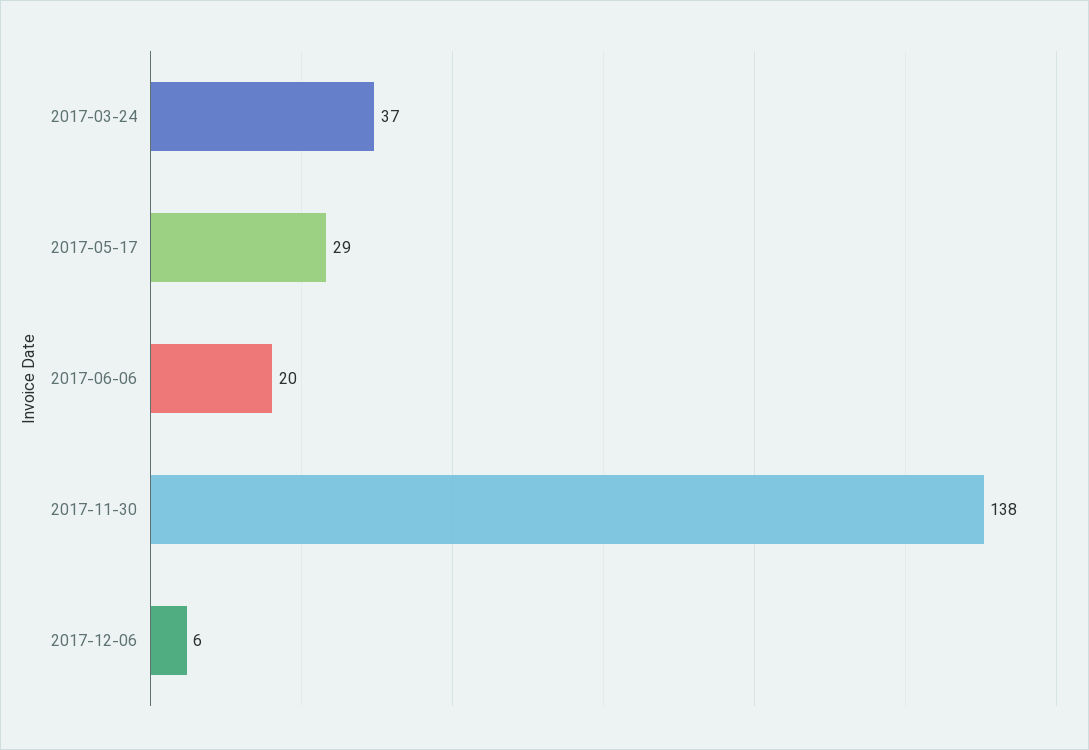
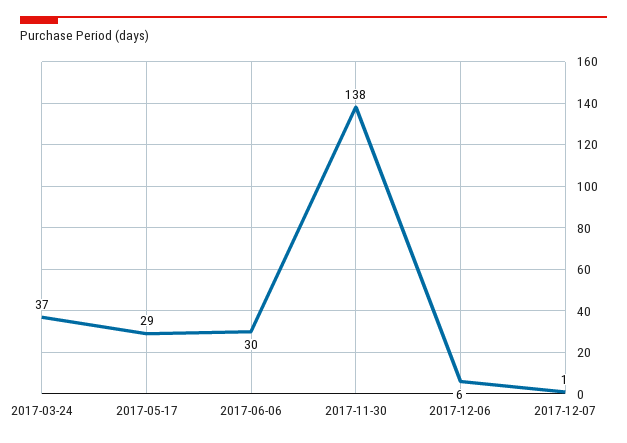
2017-06-06: 20 -> 30
2017-12-07: none -> 1

